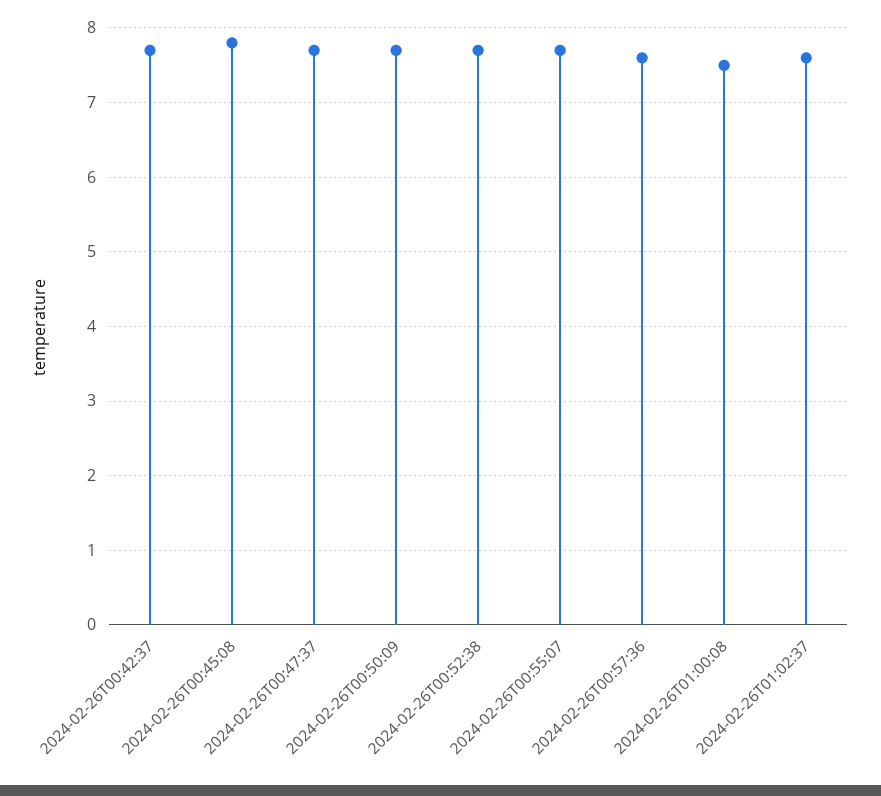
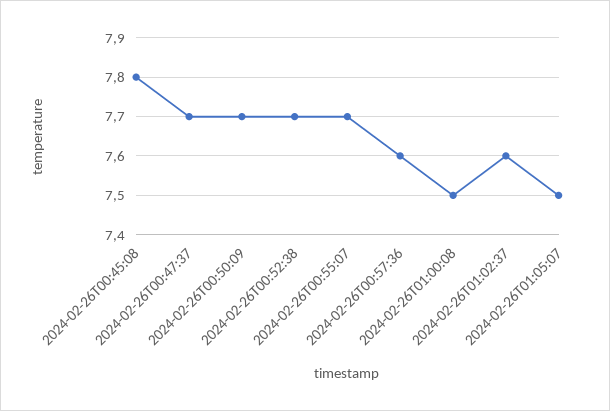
2024-02-26T00:42:37: 7.7 -> none
2024-02-26T01:05:07: none -> 7.5

